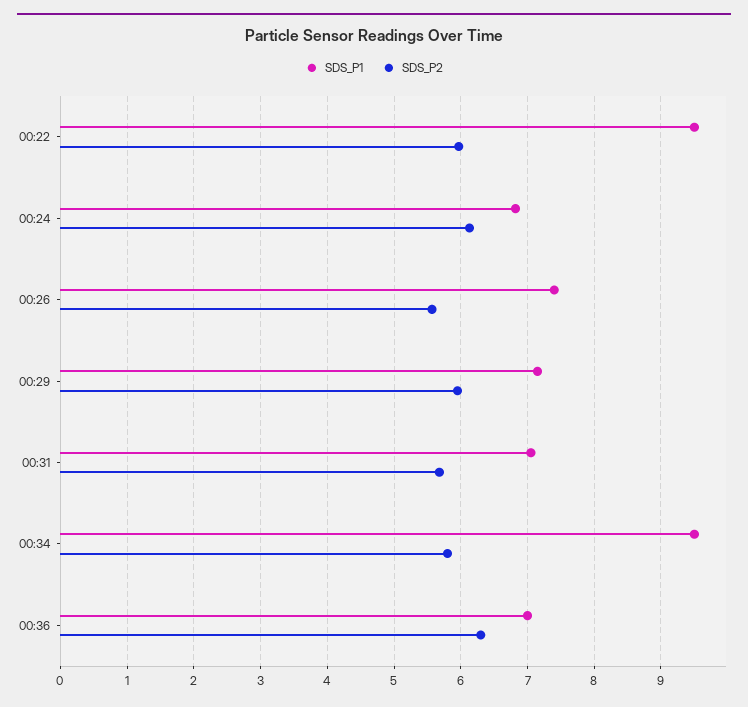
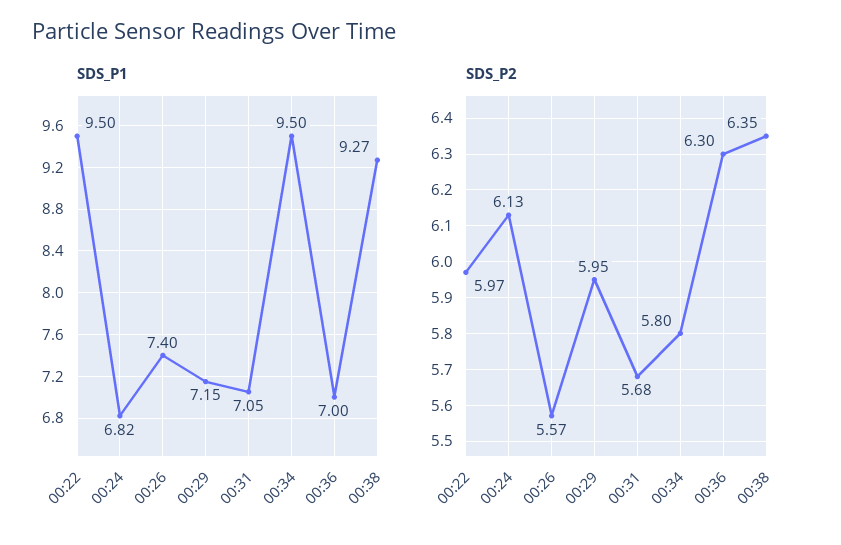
SDS_P1, 00:38: none -> 9.27
SDS_P2, 00:38: none -> 6.35

